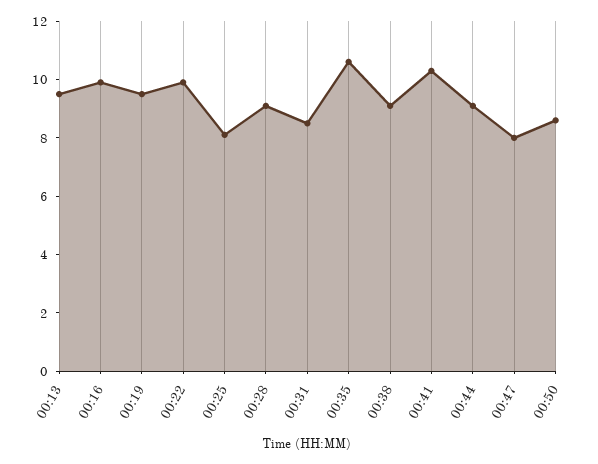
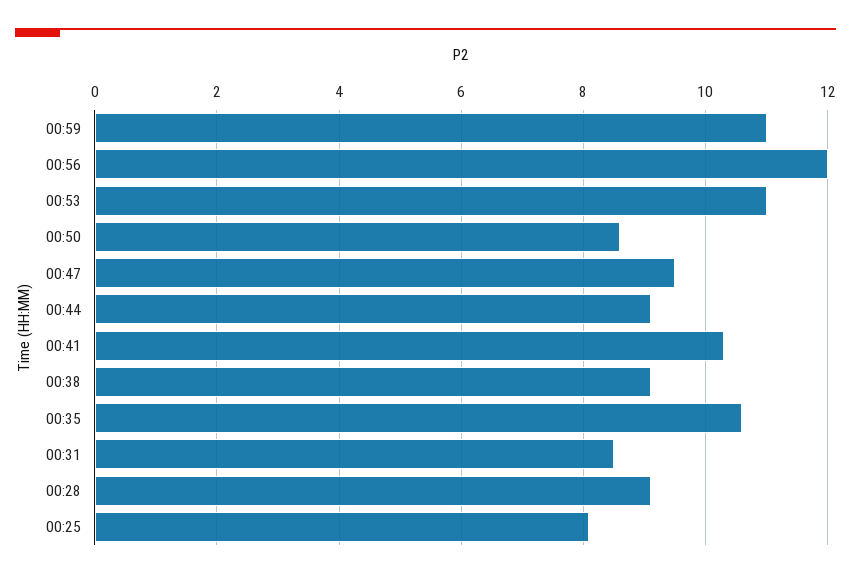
00:13: 9.5 -> none
00:16: 10 -> none
00:19: 9.5 -> none
00:22: 10 -> none
00:47: 8 -> 9.5
00:59: none -> 11
00:56: none -> 12
00:53: none -> 11

